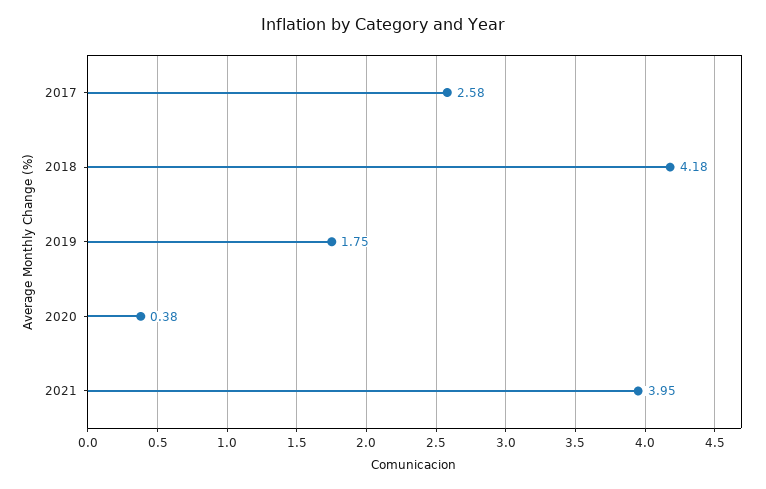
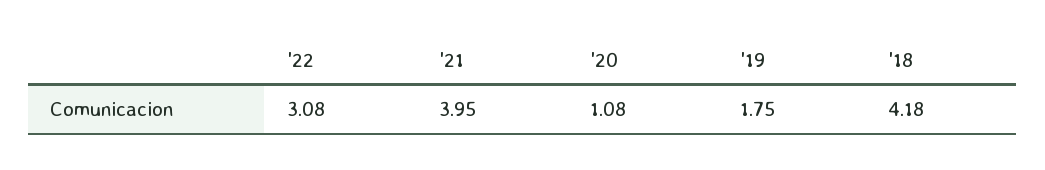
2017: 2.58 -> none
2020: 0.38 -> 1.08
'22: none -> 3.08

